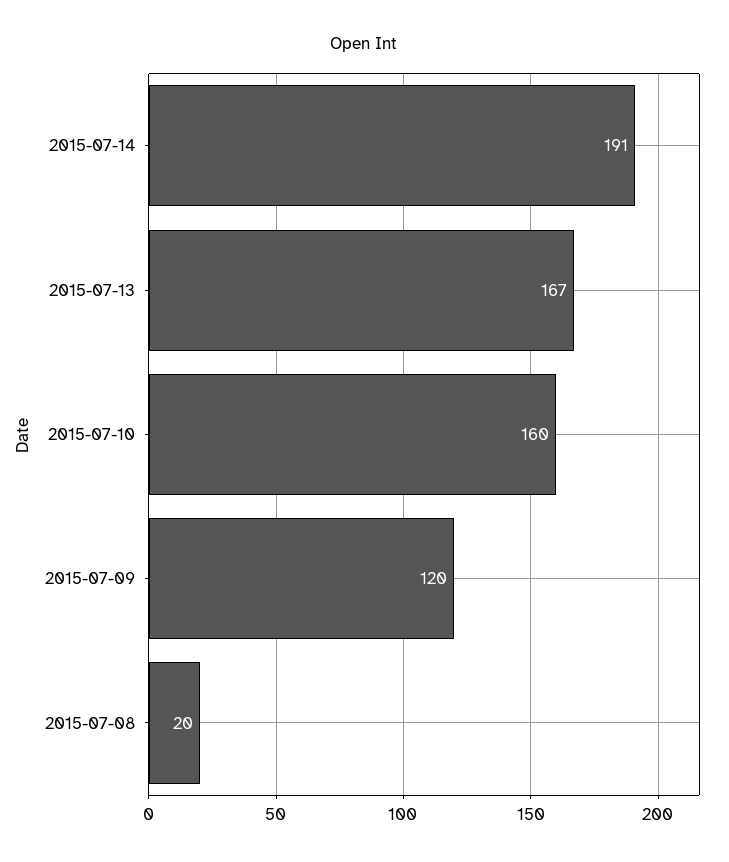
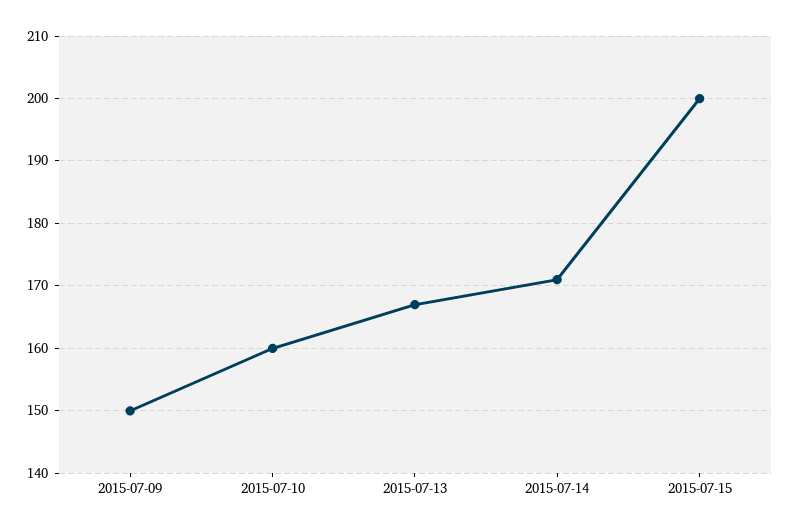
2015-07-14: 191 -> 171
2015-07-09: 120 -> 150
2015-07-08: 20 -> none
2015-07-15: none -> 200

